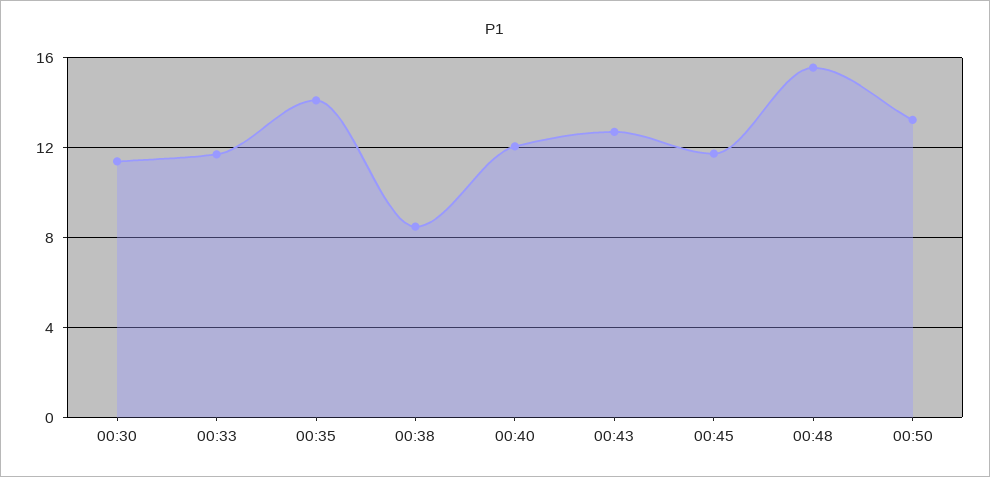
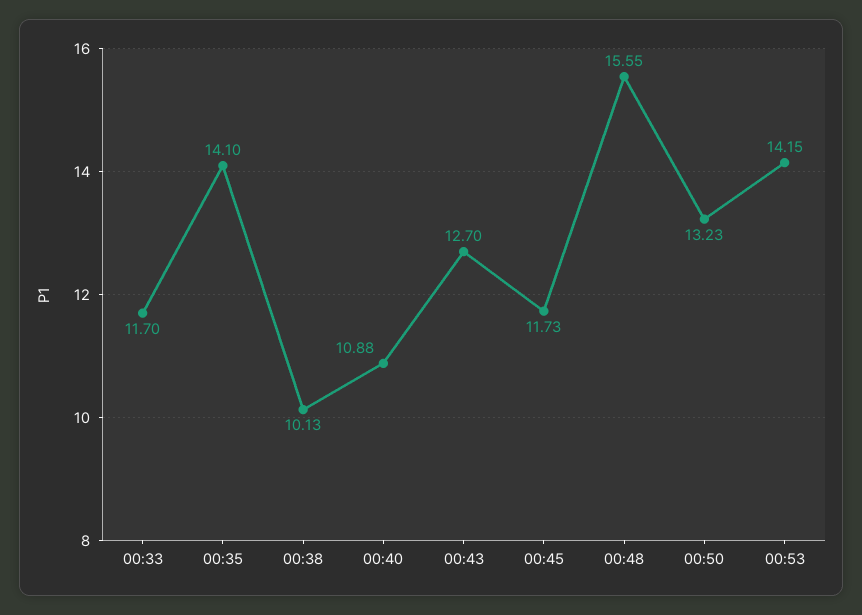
00:30: 11.5 -> none
00:38: 8.5 -> 10.13
00:40: 12 -> 10.88
00:53: none -> 14.15

